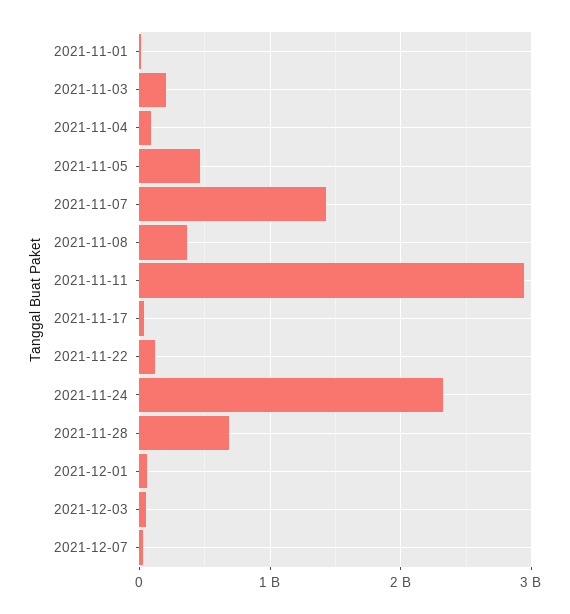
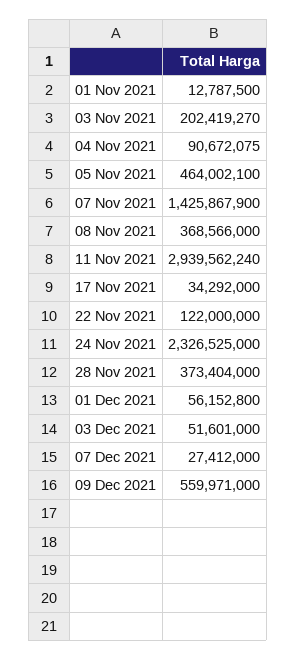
2021-11-28: 700000000 -> 373404000
09 Dec 2021: none -> 559971000

